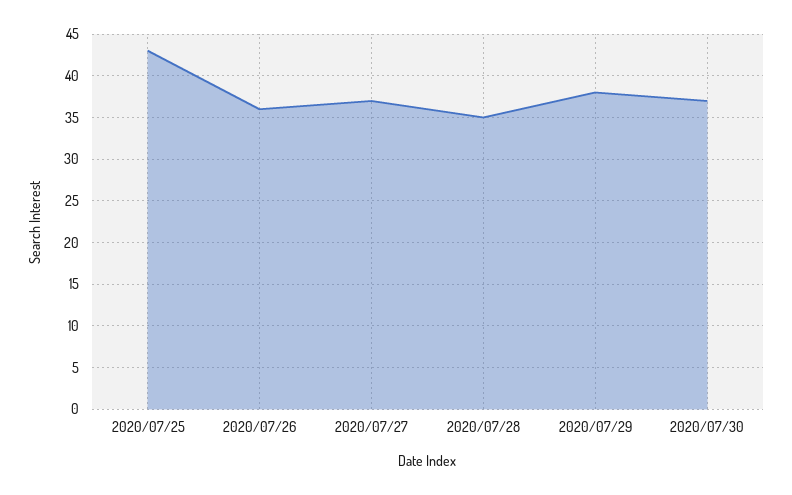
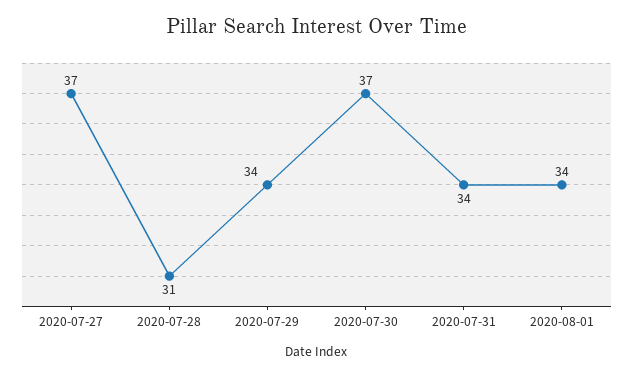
2020/07/25: 43 -> none
2020/07/26: 36 -> none
2020/07/28: 35 -> 31
2020/07/29: 38 -> 34
2020-07-31: none -> 34
2020-08-01: none -> 34

